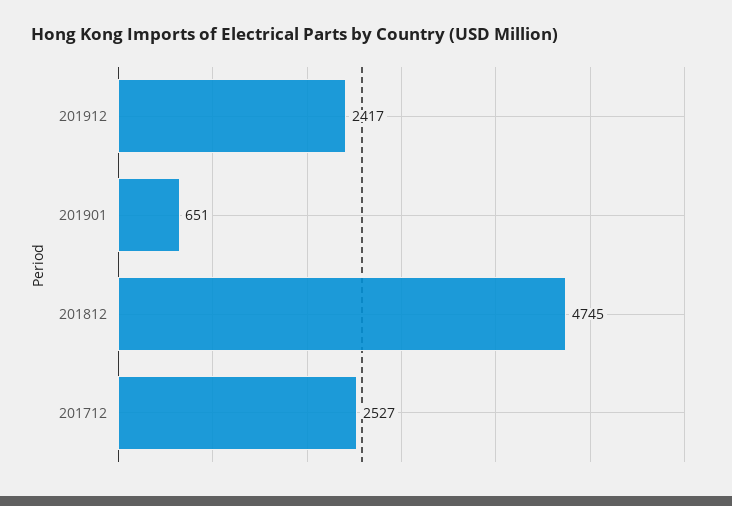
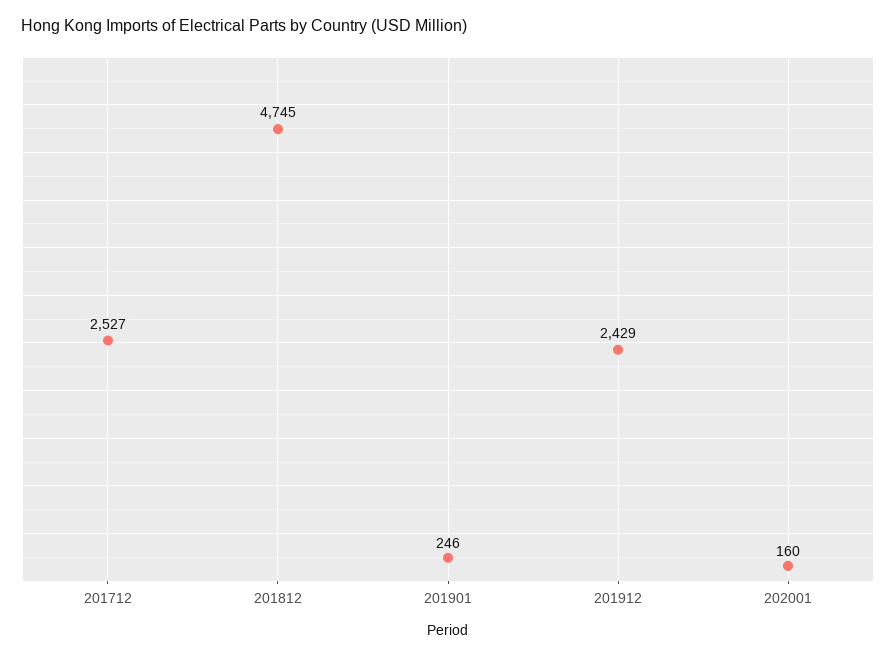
201912: 2417 -> 2429
201901: 651 -> 246
202001: none -> 160

